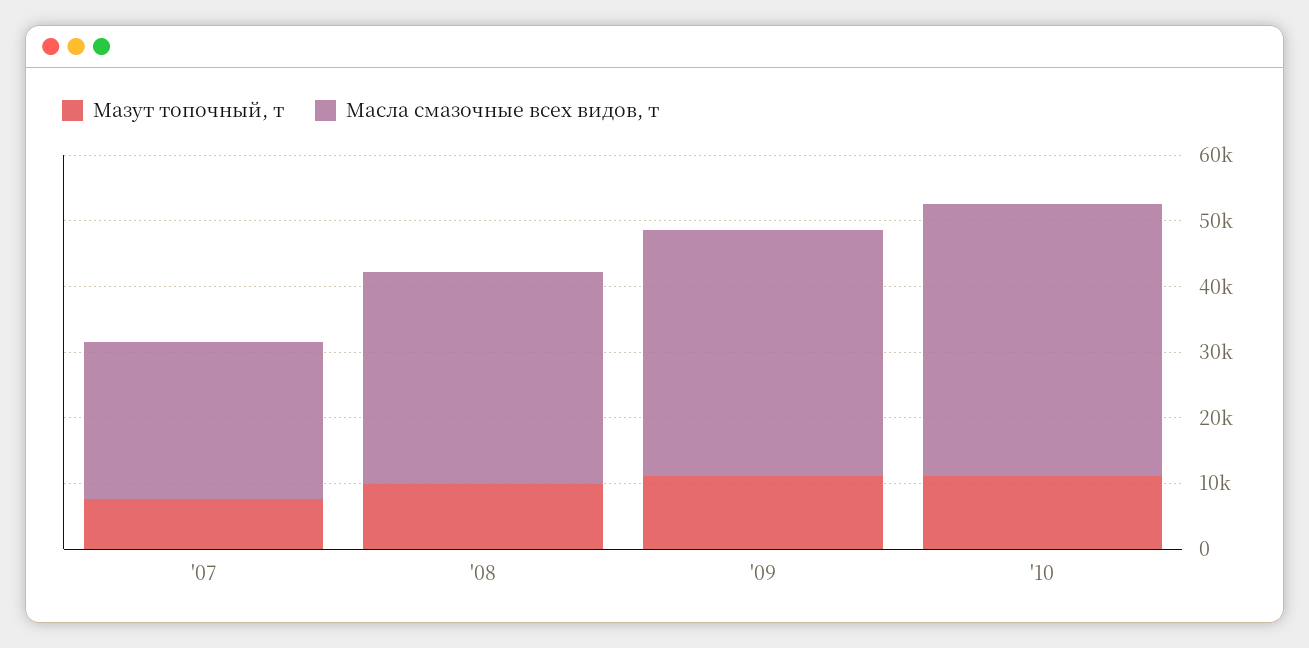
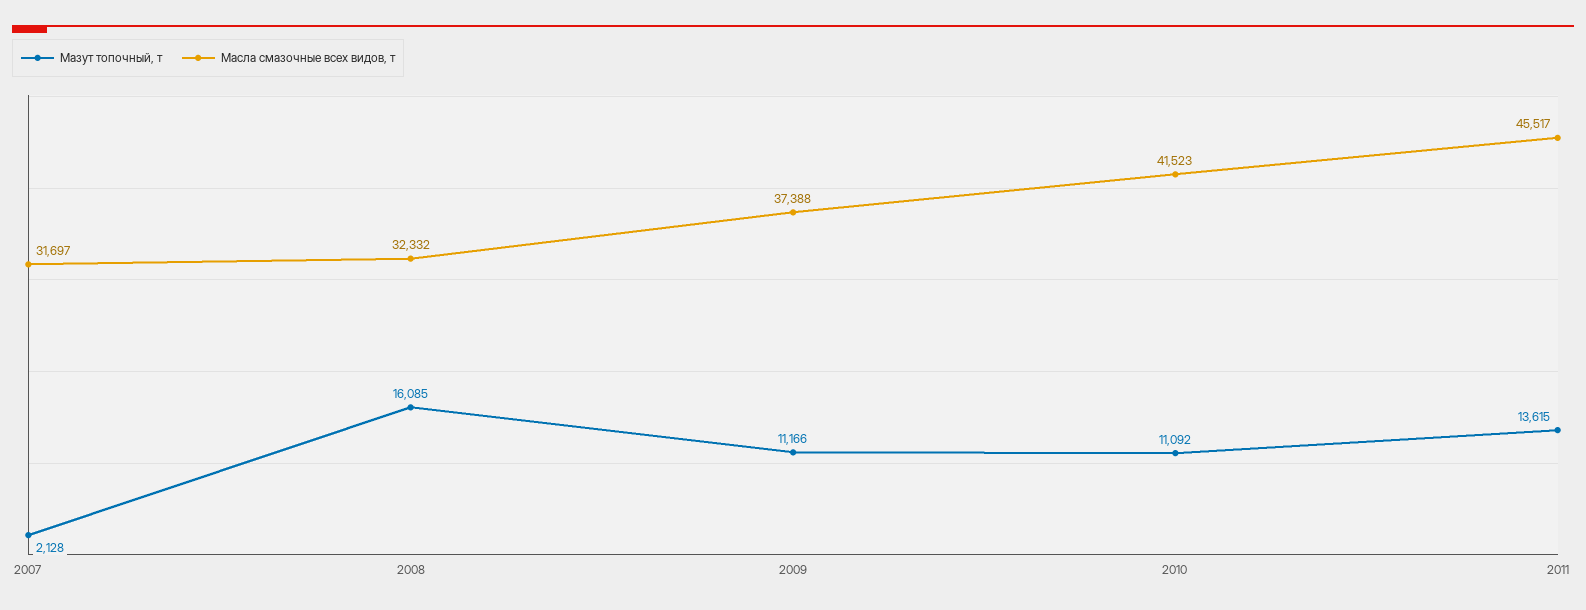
Мазут топочный, т, '07: 8000 -> 2128
Масла смазочные всех видов, т, '07: 24000 -> 31697
Мазут топочный, т, '08: 10000 -> 16085
Мазут топочный, т, 2011: none -> 13615
Масла смазочные всех видов, т, 2011: none -> 45517

